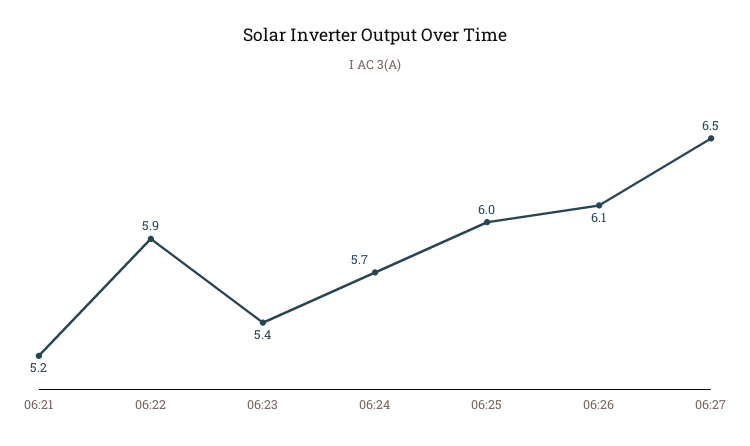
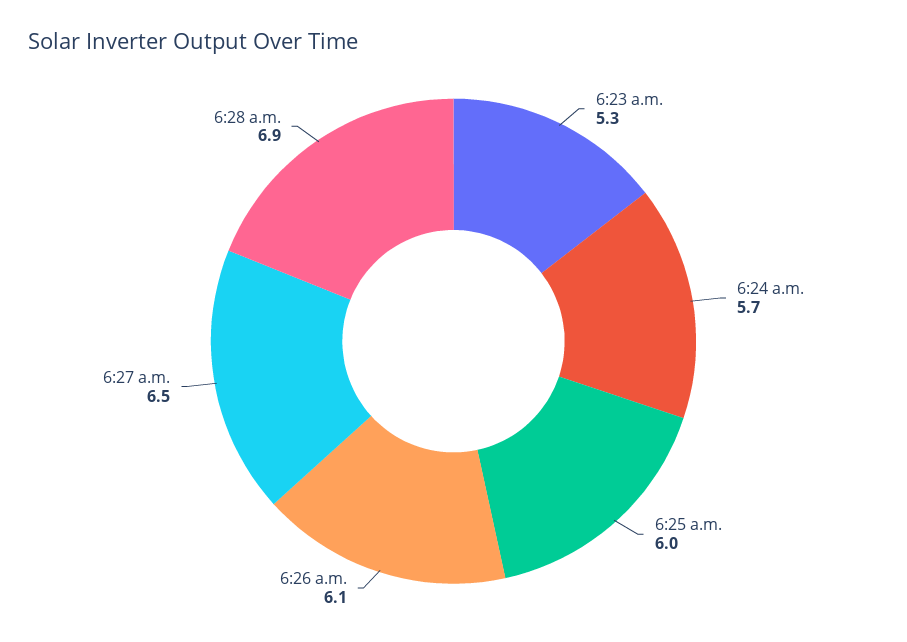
06:21: 5.2 -> none
06:22: 5.9 -> none
06:23: 5.4 -> 5.3
6:28 a.m.: none -> 6.9

